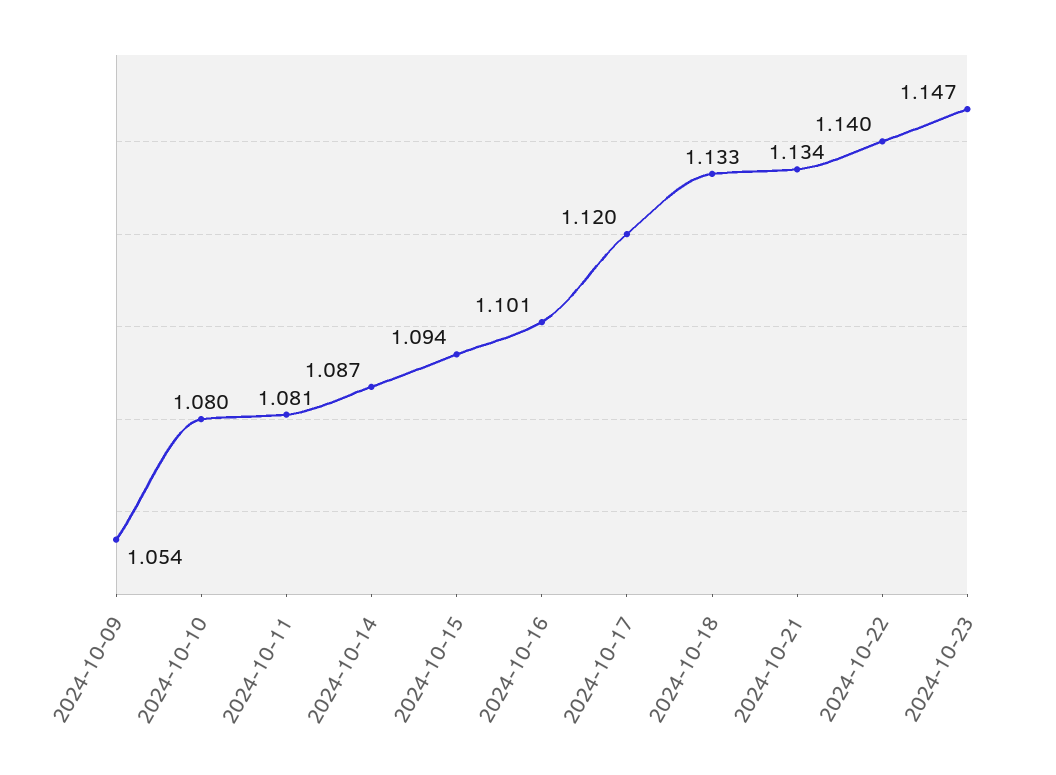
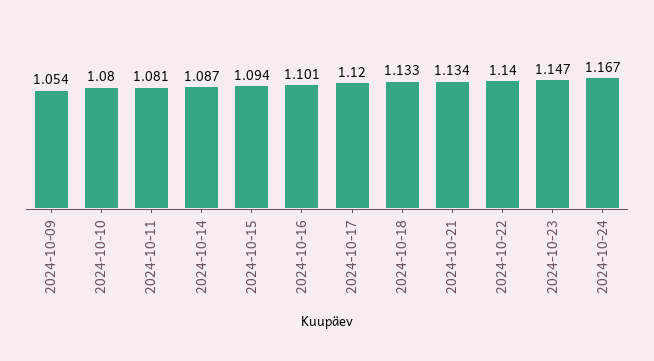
2024-10-24: none -> 1.167

